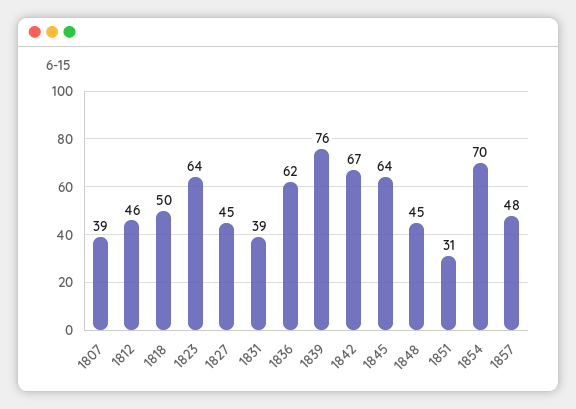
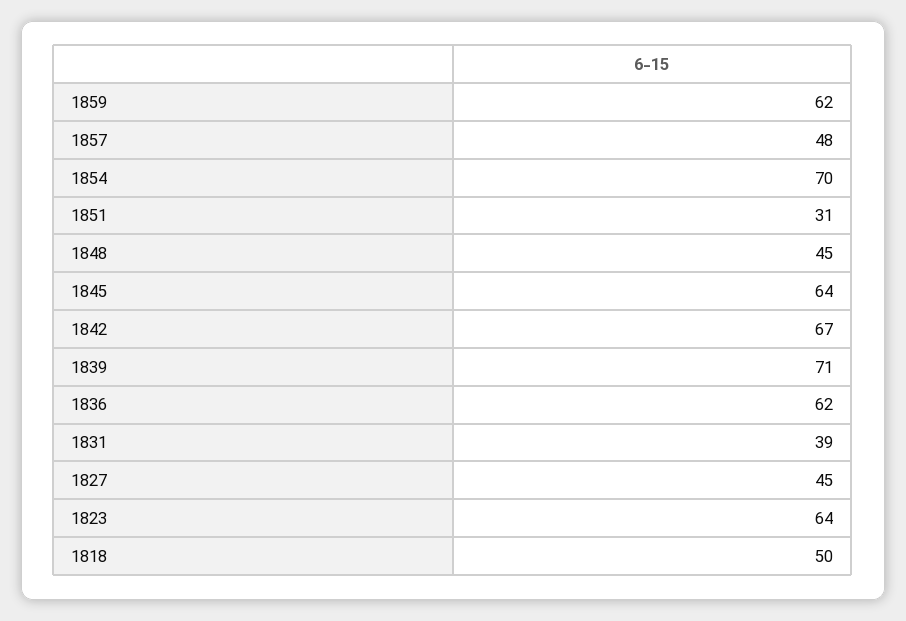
1807: 39 -> none
1812: 46 -> none
1839: 76 -> 71
1859: none -> 62

